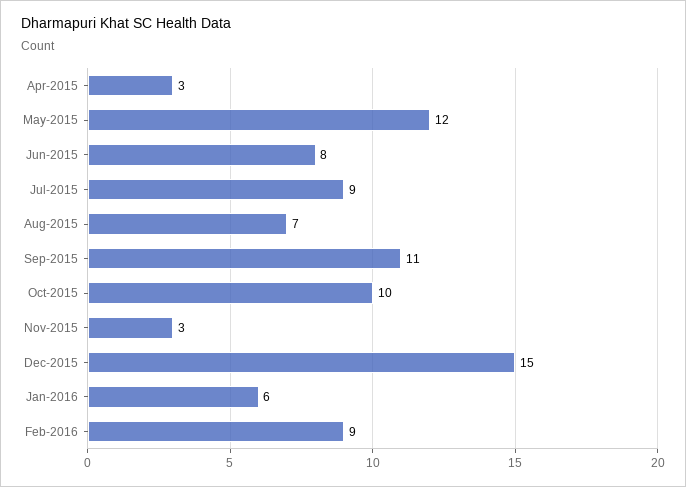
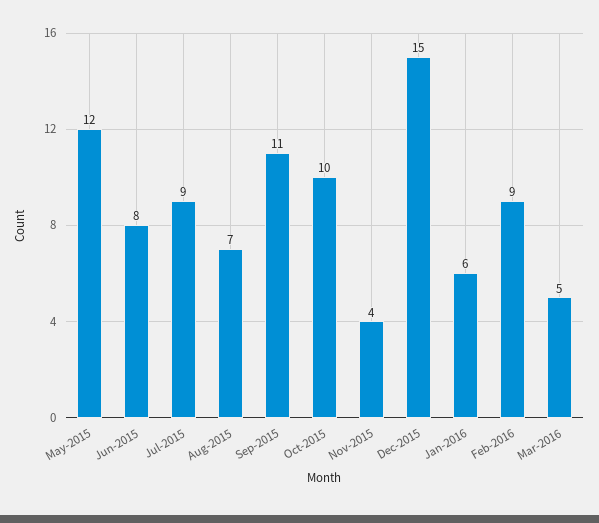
Apr-2015: 3 -> none
Nov-2015: 3 -> 4
Mar-2016: none -> 5

